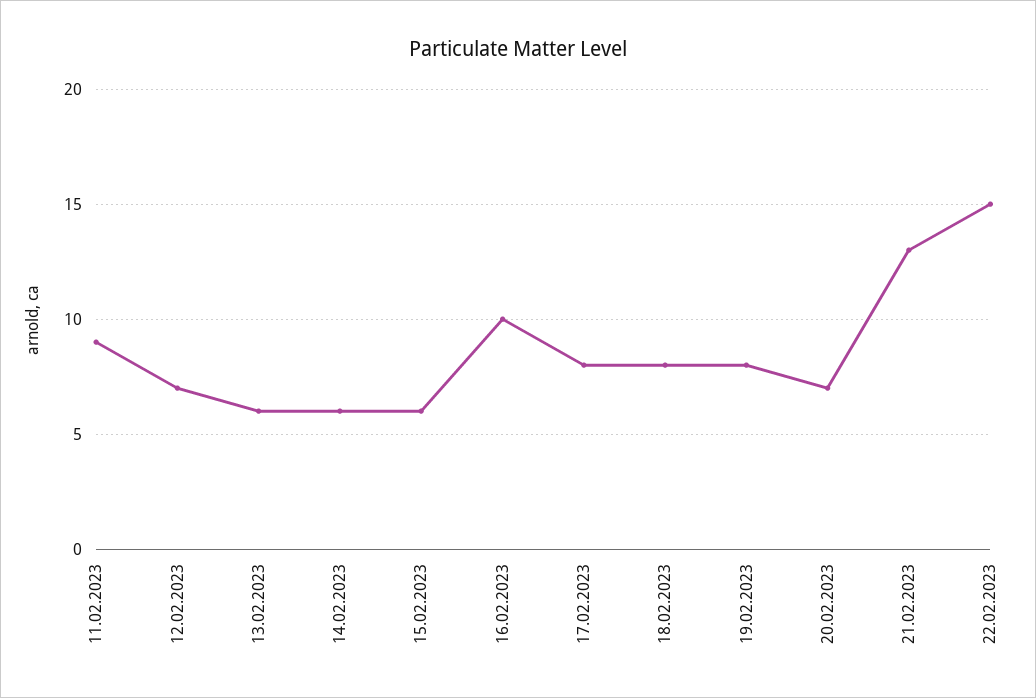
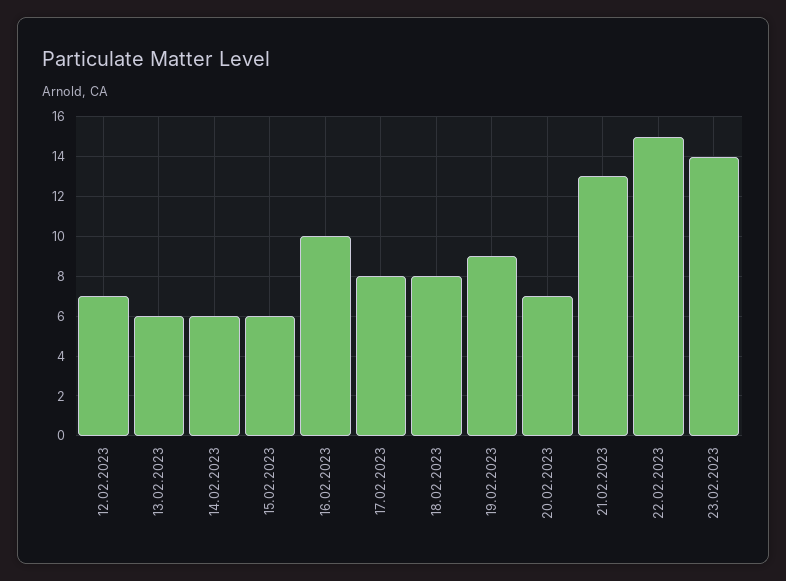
11.02.2023: 9 -> none
19.02.2023: 8 -> 9
23.02.2023: none -> 14

